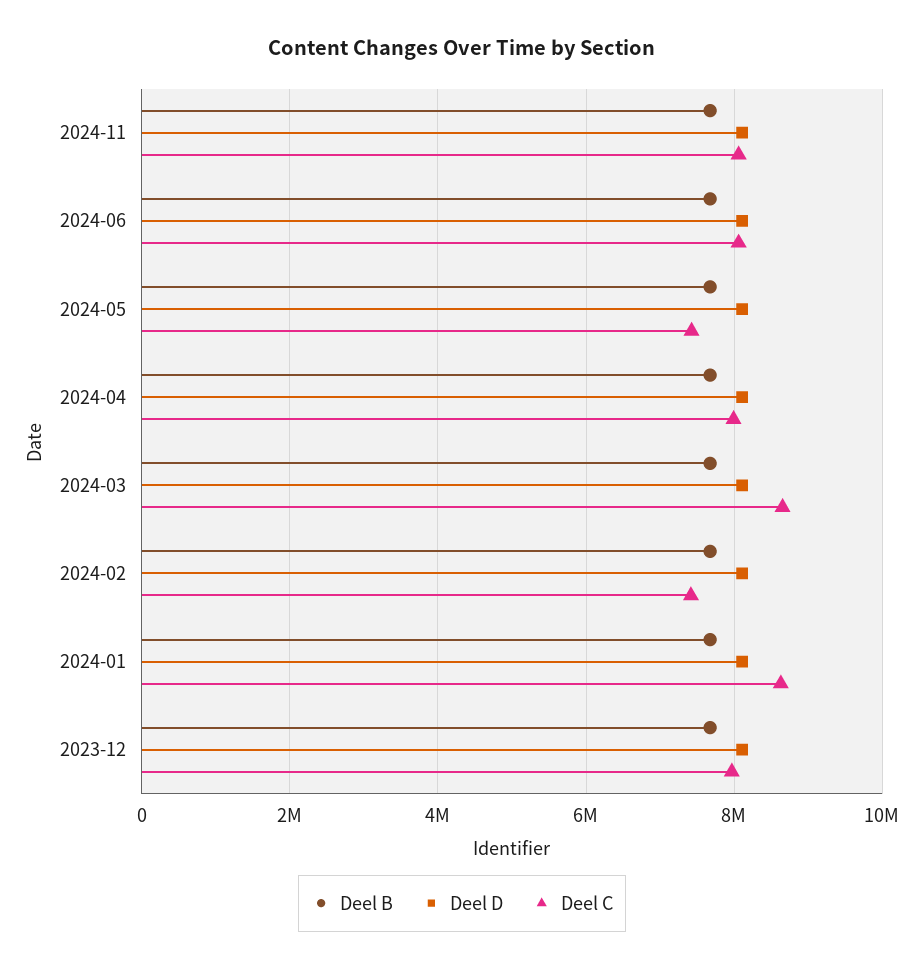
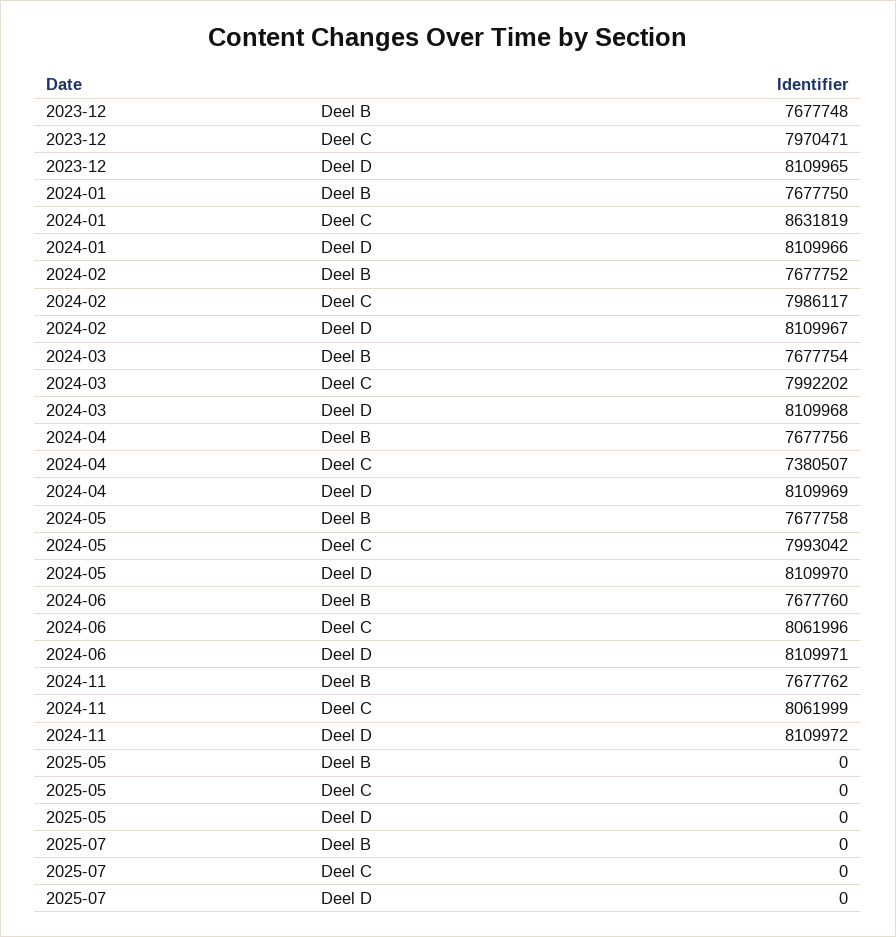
Deel C, 2024-05: 7400000 -> 7993042
Deel C, 2024-04: 8000000 -> 7380507
Deel C, 2024-03: 8600000 -> 7992202
Deel C, 2024-02: 7400000 -> 7986117
Deel B, 2025-05: none -> 0
Deel C, 2025-05: none -> 0
Deel D, 2025-05: none -> 0
Deel B, 2025-07: none -> 0
Deel C, 2025-07: none -> 0
Deel D, 2025-07: none -> 0

